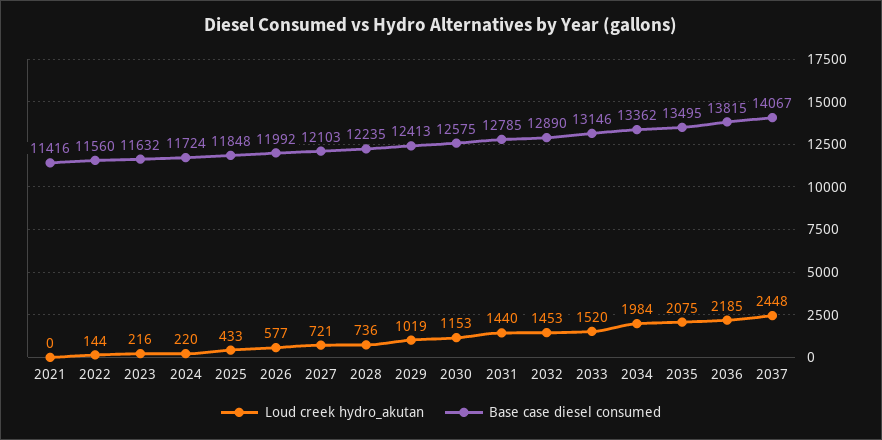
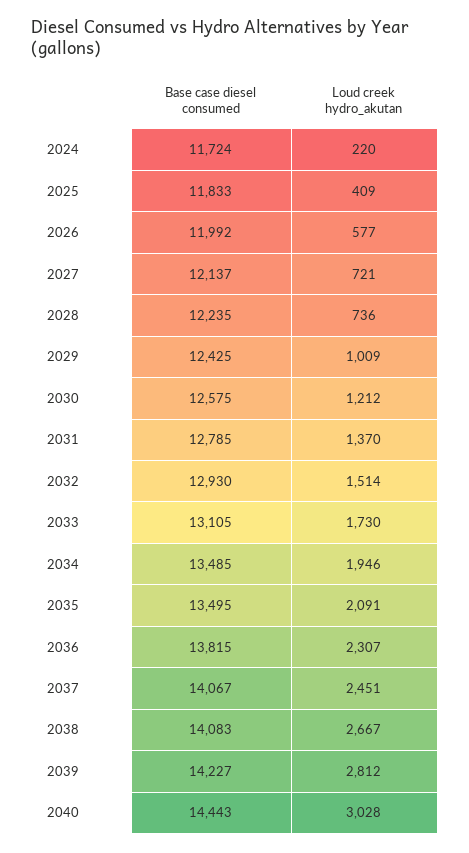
Loud creek hydro_akutan, 2021: 0 -> none
Base case diesel consumed, 2021: 11416 -> none
Loud creek hydro_akutan, 2022: 144 -> none
Base case diesel consumed, 2022: 11560 -> none
Loud creek hydro_akutan, 2023: 216 -> none
Base case diesel consumed, 2023: 11632 -> none
Loud creek hydro_akutan, 2025: 433 -> 409
Base case diesel consumed, 2025: 11848 -> 11833
Base case diesel consumed, 2027: 12103 -> 12137
Loud creek hydro_akutan, 2029: 1019 -> 1009
Base case diesel consumed, 2029: 12413 -> 12425
Loud creek hydro_akutan, 2030: 1153 -> 1212
Loud creek hydro_akutan, 2031: 1440 -> 1370
Loud creek hydro_akutan, 2032: 1453 -> 1514
Base case diesel consumed, 2032: 12890 -> 12930
Loud creek hydro_akutan, 2033: 1520 -> 1730
Base case diesel consumed, 2033: 13146 -> 13105
Loud creek hydro_akutan, 2034: 1984 -> 1946
Base case diesel consumed, 2034: 13362 -> 13485
Loud creek hydro_akutan, 2035: 2075 -> 2091
Loud creek hydro_akutan, 2036: 2185 -> 2307
Loud creek hydro_akutan, 2037: 2448 -> 2451
Base case diesel consumed, 2038: none -> 14083
Loud creek hydro_akutan, 2038: none -> 2667
Base case diesel consumed, 2039: none -> 14227
Loud creek hydro_akutan, 2039: none -> 2812
Base case diesel consumed, 2040: none -> 14443
Loud creek hydro_akutan, 2040: none -> 3028

